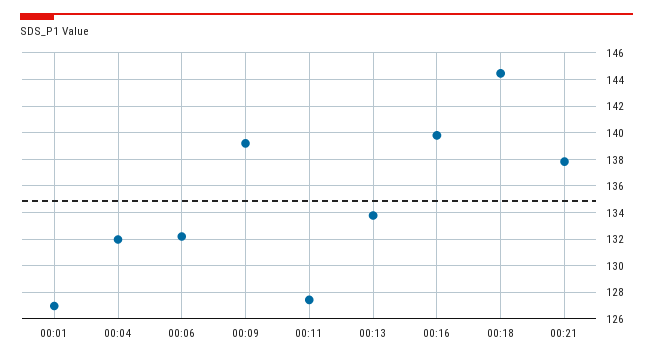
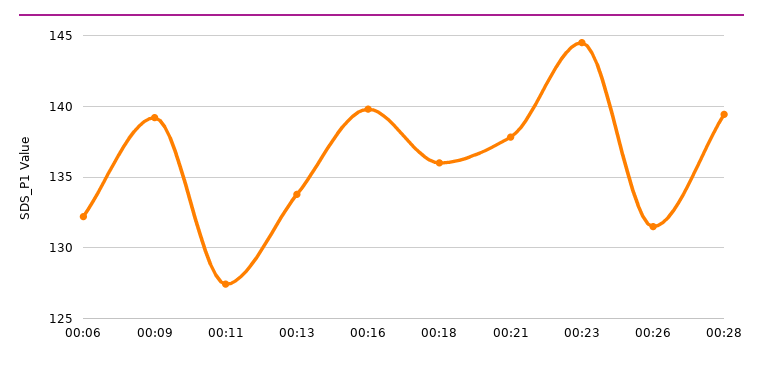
00:01: 127 -> none
00:04: 132 -> none
00:18: 144.5 -> 136
00:23: none -> 144.5
00:26: none -> 131.5
00:28: none -> 139.5

